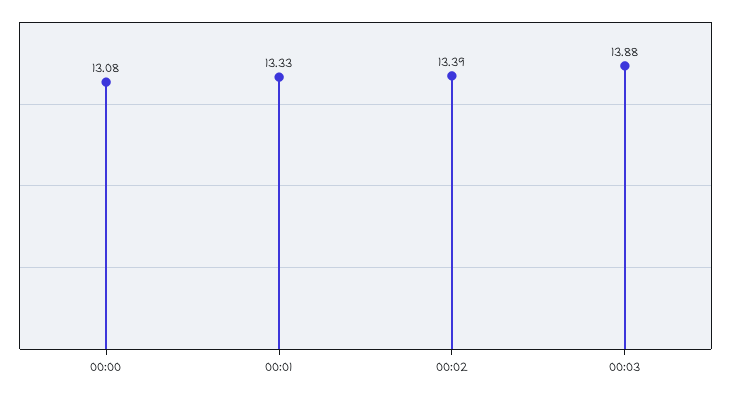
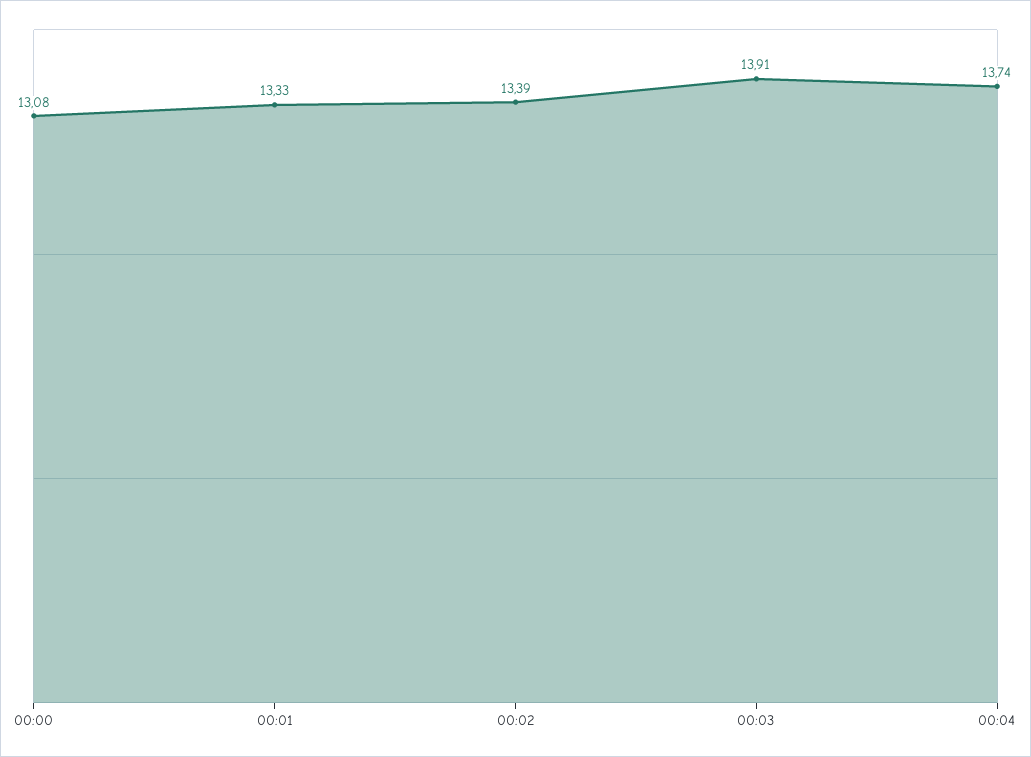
00:03: 13.88 -> 13.91
00:04: none -> 13.74

